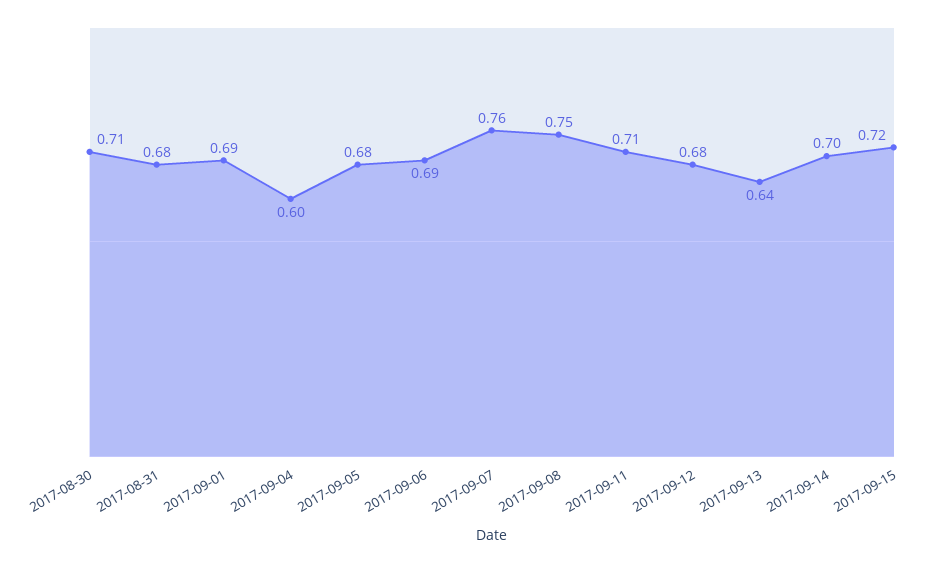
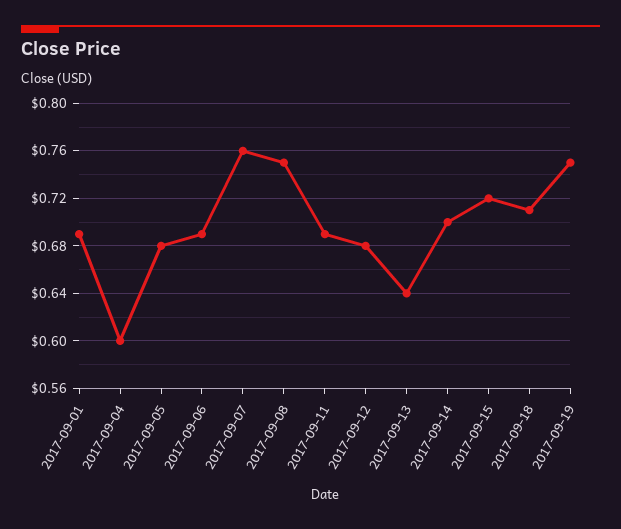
2017-08-30: 0.71 -> none
2017-08-31: 0.68 -> none
2017-09-11: 0.71 -> 0.69
2017-09-18: none -> 0.71
2017-09-19: none -> 0.75

